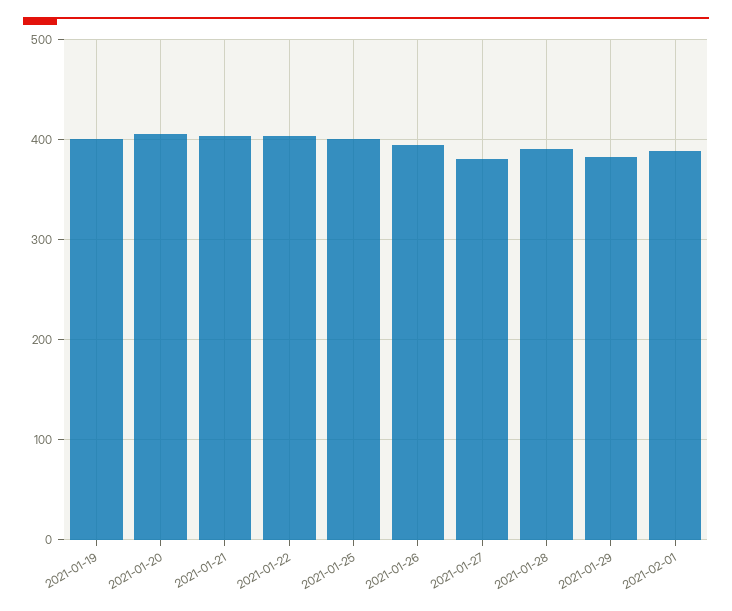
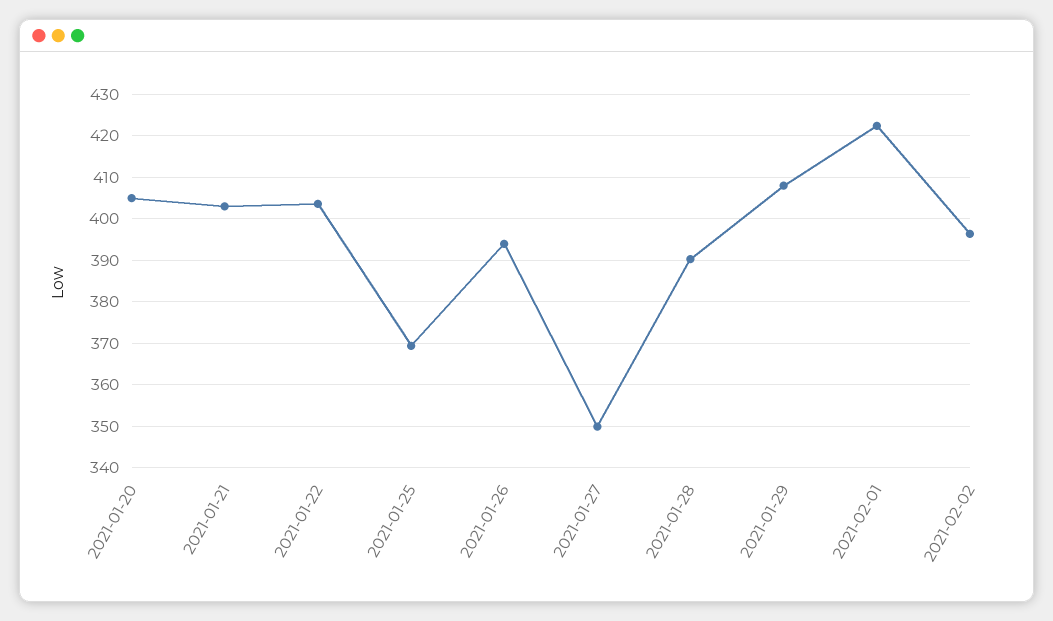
2021-01-19: 400 -> none
2021-01-25: 400 -> 370
2021-01-27: 380 -> 350
2021-01-29: 380 -> 408
2021-02-01: 390 -> 422
2021-02-02: none -> 396

